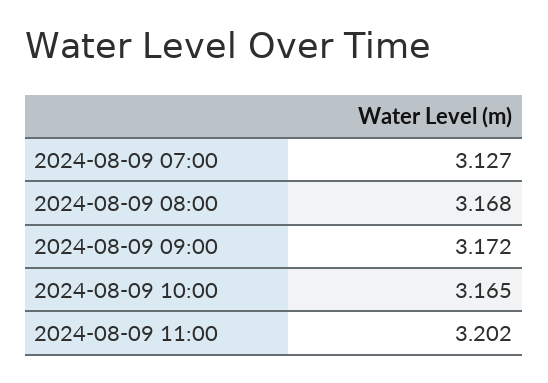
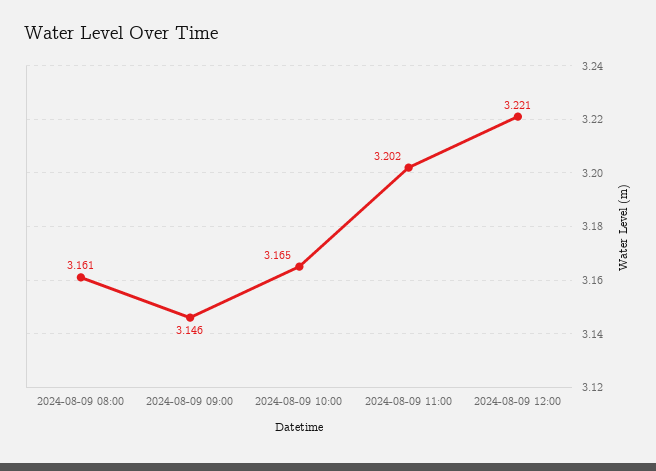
2024-08-09 07:00: 3.127 -> none
2024-08-09 08:00: 3.168 -> 3.161
2024-08-09 09:00: 3.172 -> 3.146
2024-08-09 12:00: none -> 3.221

